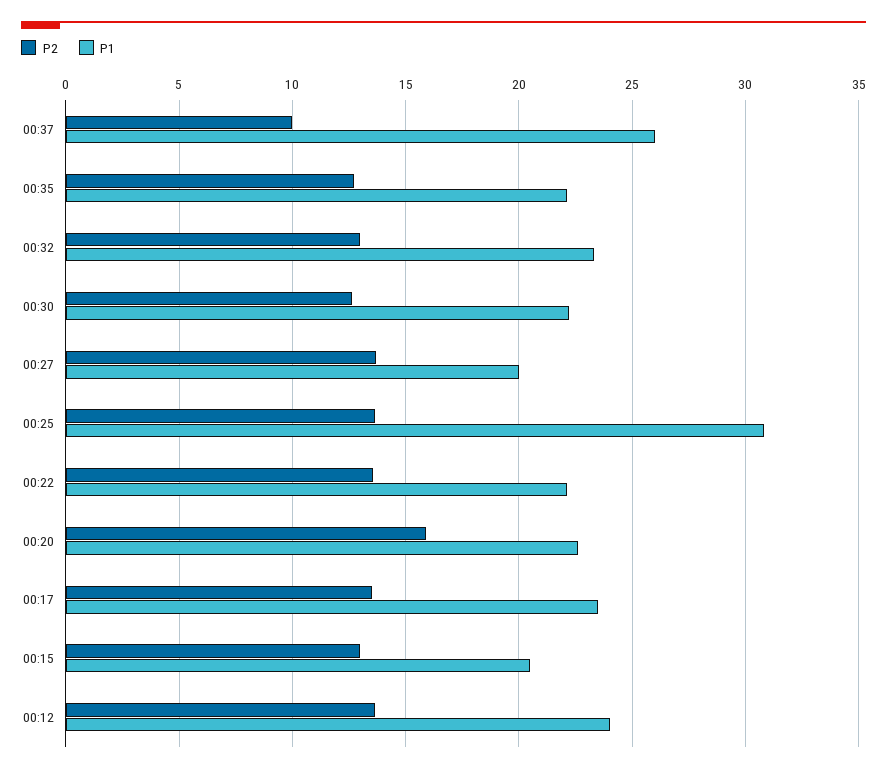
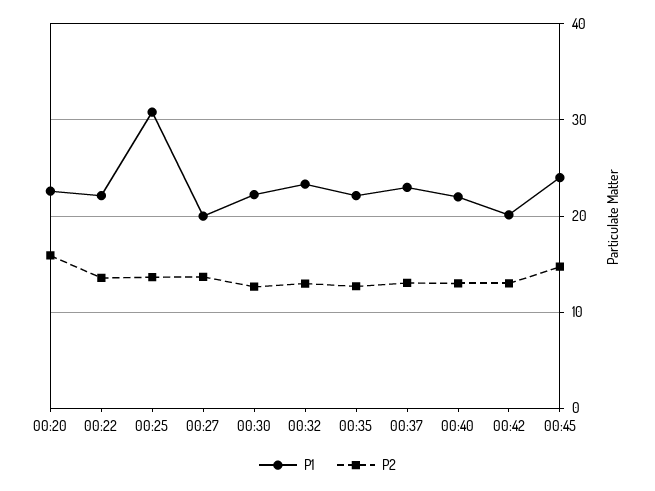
P2, 00:37: 10 -> 13
P1, 00:37: 26 -> 23
P2, 00:17: 13.5 -> none
P1, 00:17: 23.5 -> none
P2, 00:15: 13 -> none
P1, 00:15: 20.5 -> none
P2, 00:12: 13.5 -> none
P1, 00:12: 24 -> none
P1, 00:40: none -> 22
P2, 00:40: none -> 13
P1, 00:42: none -> 20
P2, 00:42: none -> 13
P1, 00:45: none -> 24
P2, 00:45: none -> 15

